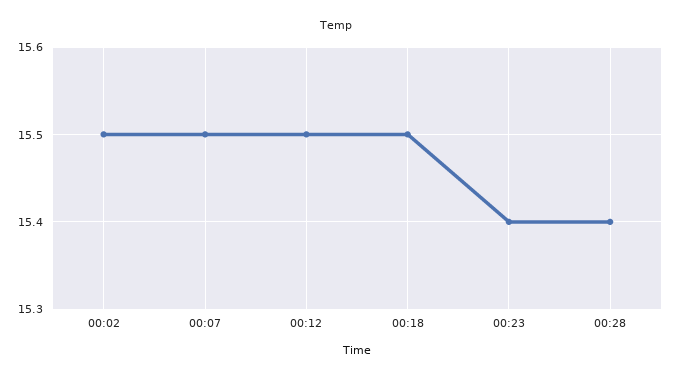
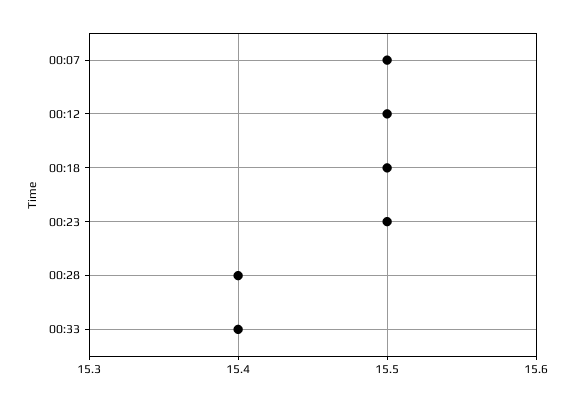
00:02: 15.5 -> none
00:23: 15.4 -> 15.5
00:33: none -> 15.4

